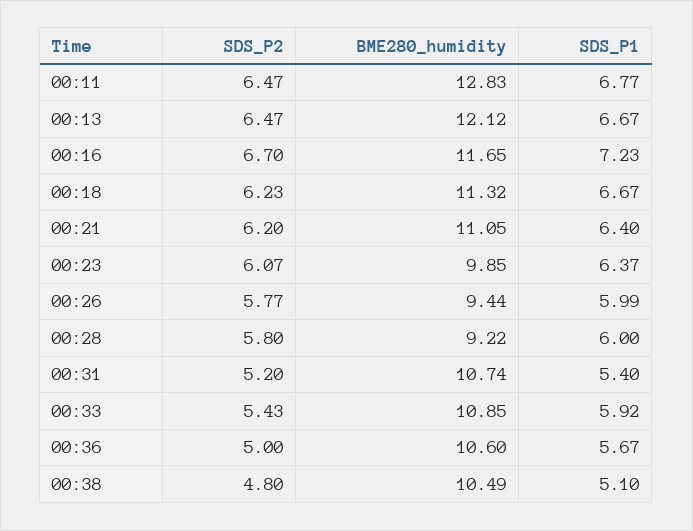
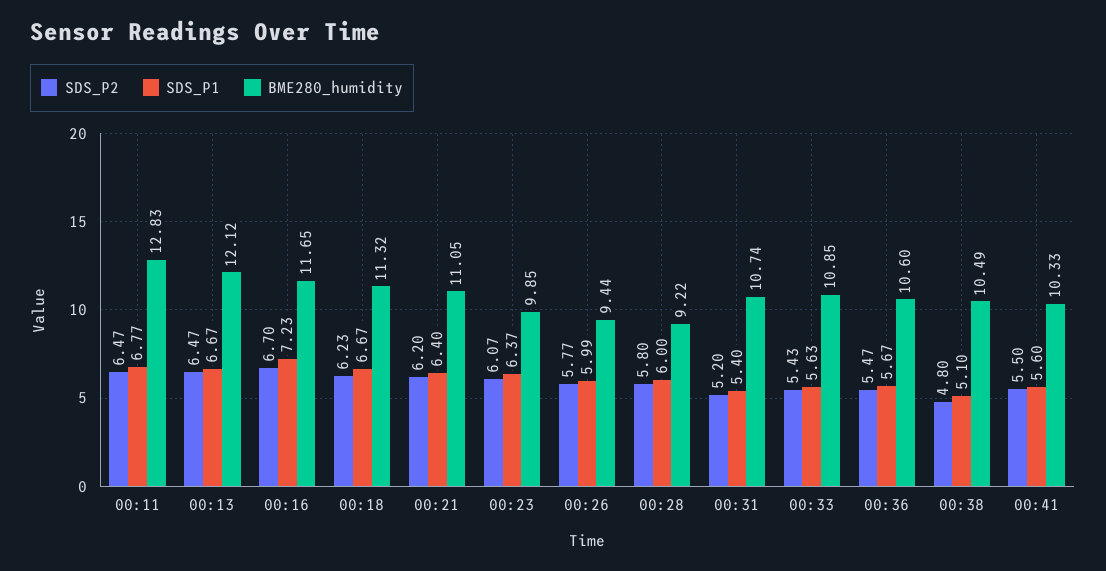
SDS_P1, 00:33: 5.92 -> 5.63
SDS_P2, 00:36: 5 -> 5.47
SDS_P2, 00:41: none -> 5.5
SDS_P1, 00:41: none -> 5.6
BME280_humidity, 00:41: none -> 10.33

